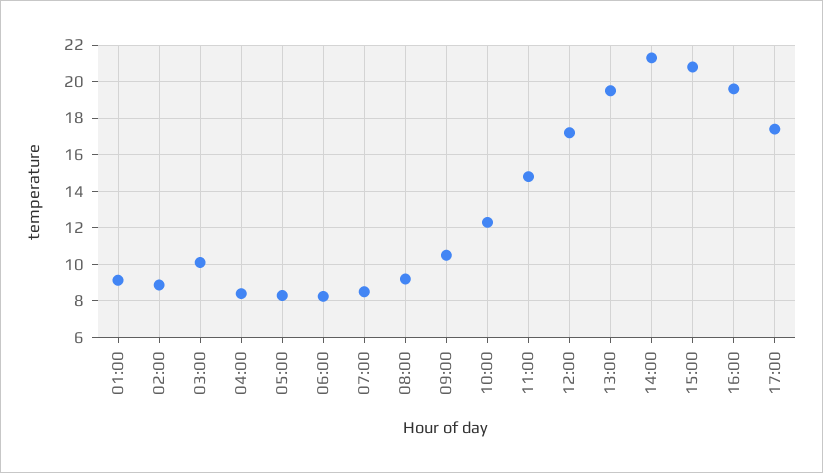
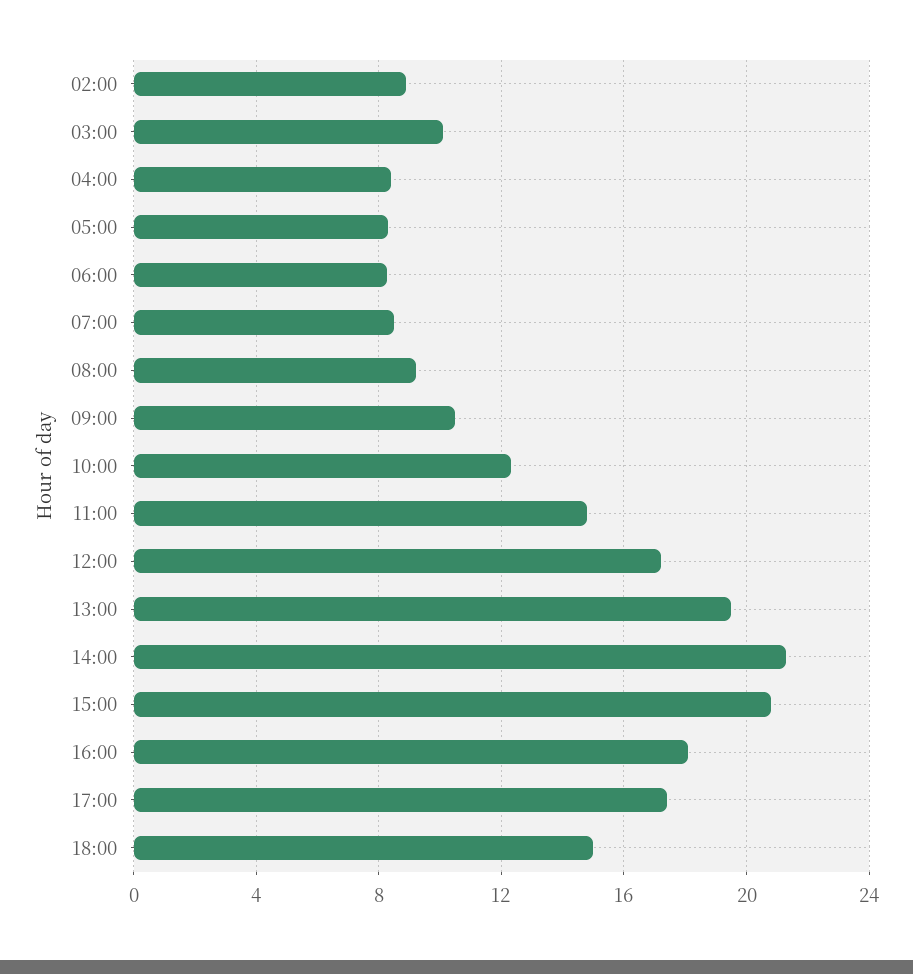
01:00: 9 -> none
16:00: 19.5 -> 18
18:00: none -> 15

